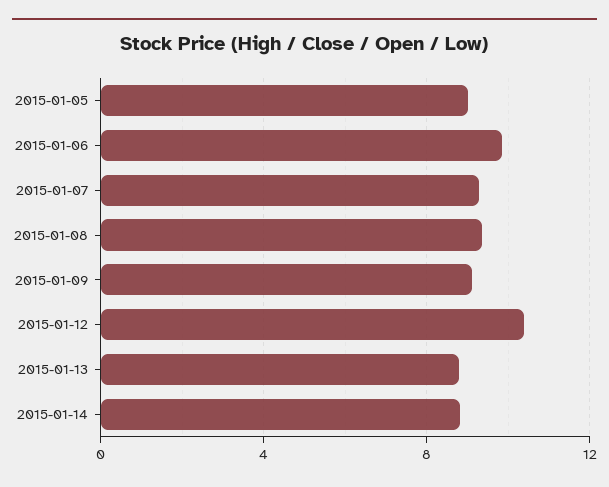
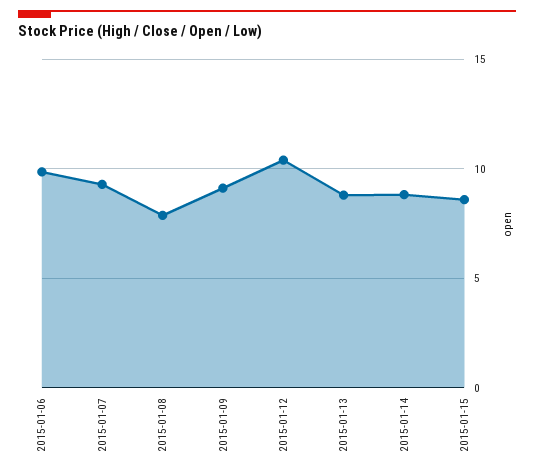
2015-01-05: 9 -> none
2015-01-08: 9.5 -> 8
2015-01-15: none -> 8.5

